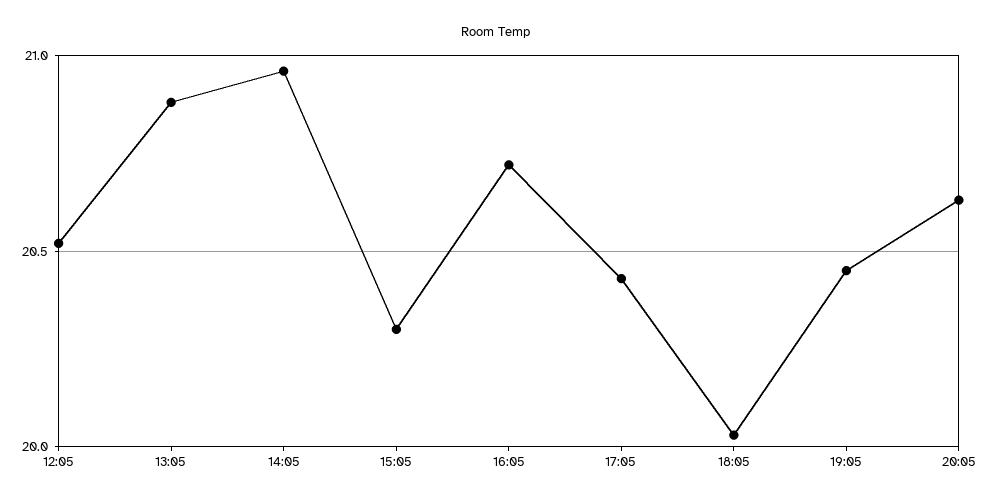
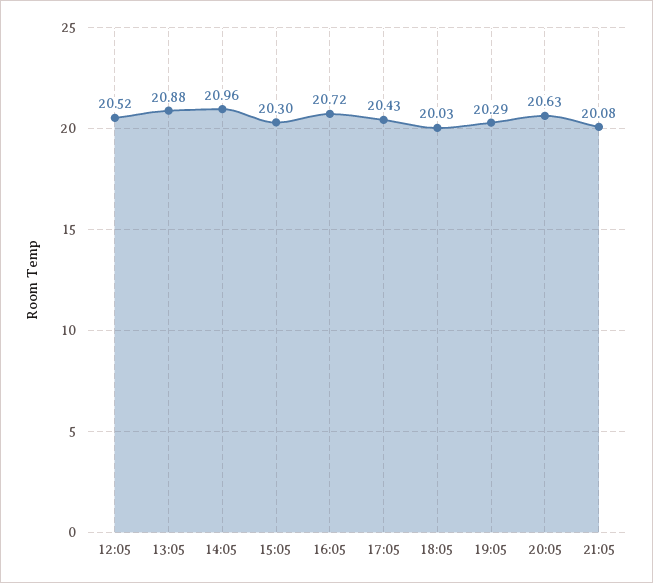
19:05: 20.45 -> 20.29
21:05: none -> 20.08

